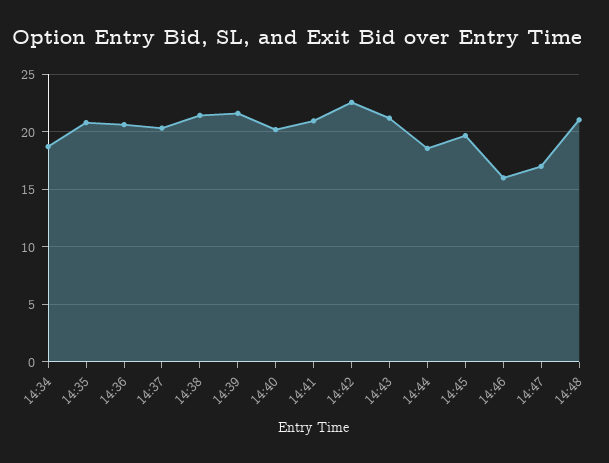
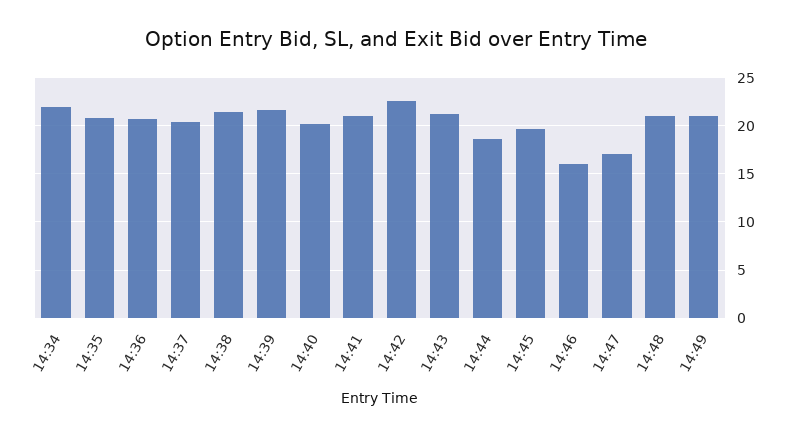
14:34: 19 -> 22
14:49: none -> 21

